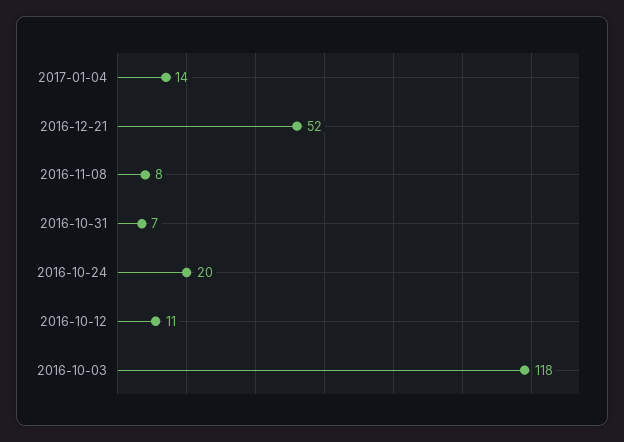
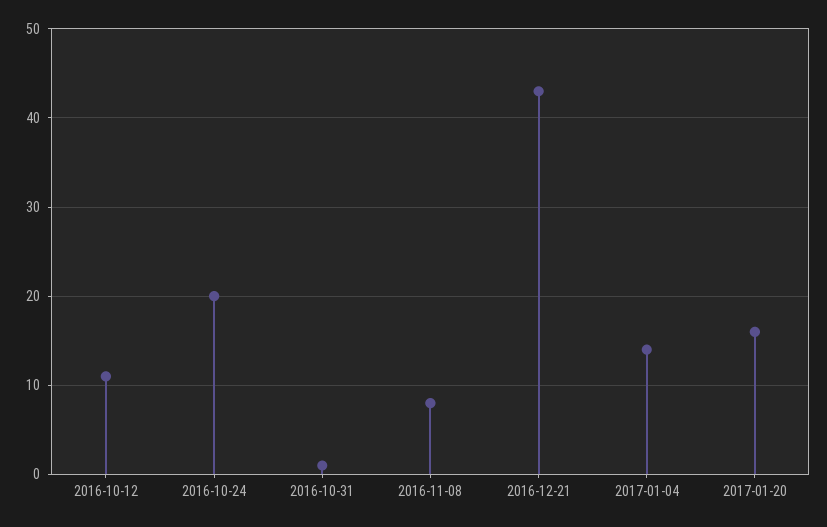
2016-12-21: 52 -> 43
2016-10-31: 7 -> 1
2016-10-03: 118 -> none
2017-01-20: none -> 16

